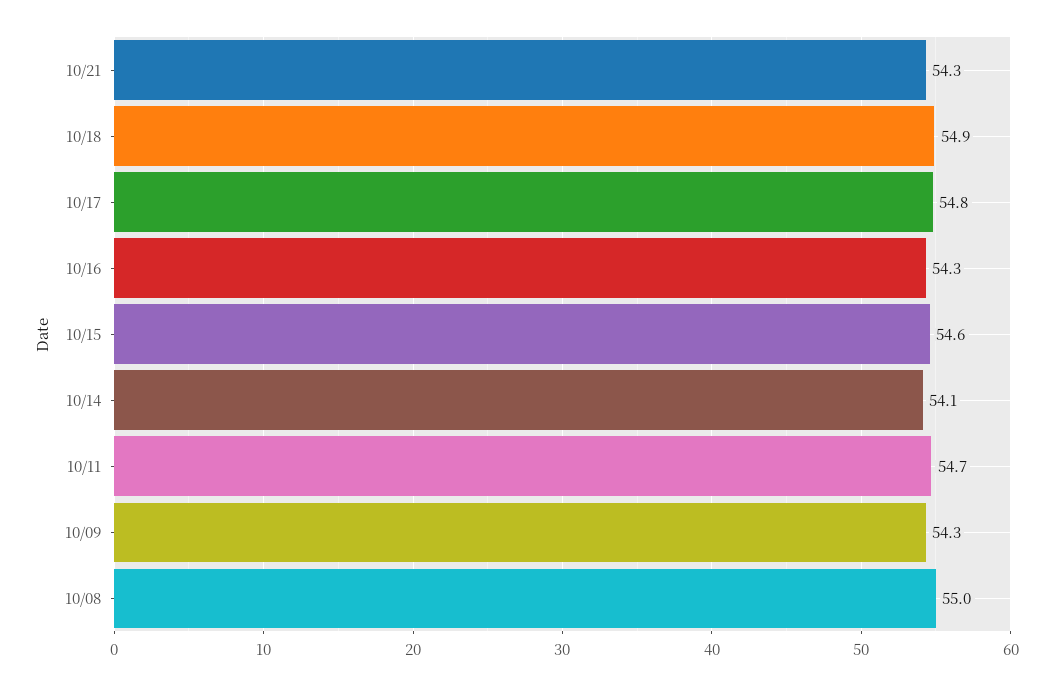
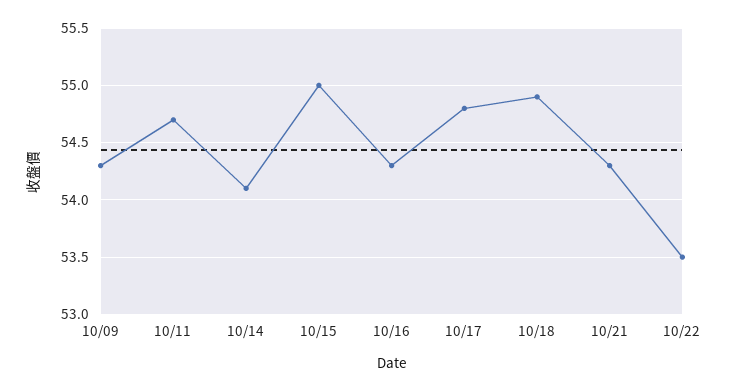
10/15: 54.6 -> 55
10/08: 55 -> none
10/22: none -> 53.5

